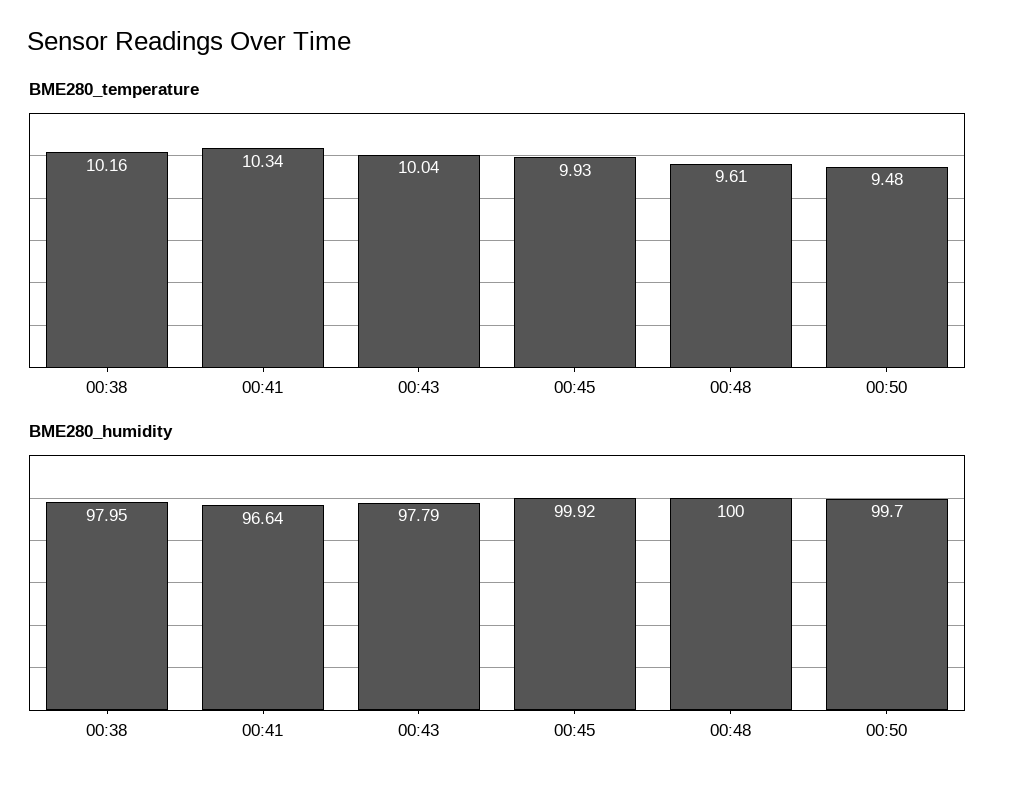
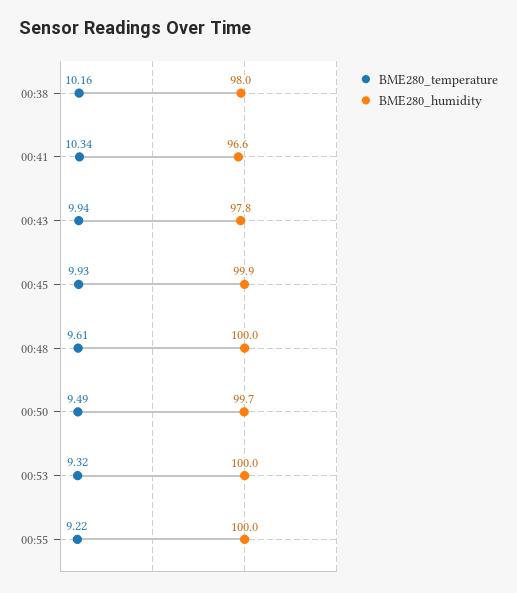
BME280_temperature, 00:43: 10.04 -> 9.94
BME280_temperature, 00:50: 9.48 -> 9.49
BME280_temperature, 00:53: none -> 9.32
BME280_humidity, 00:53: none -> 100
BME280_temperature, 00:55: none -> 9.22
BME280_humidity, 00:55: none -> 100

